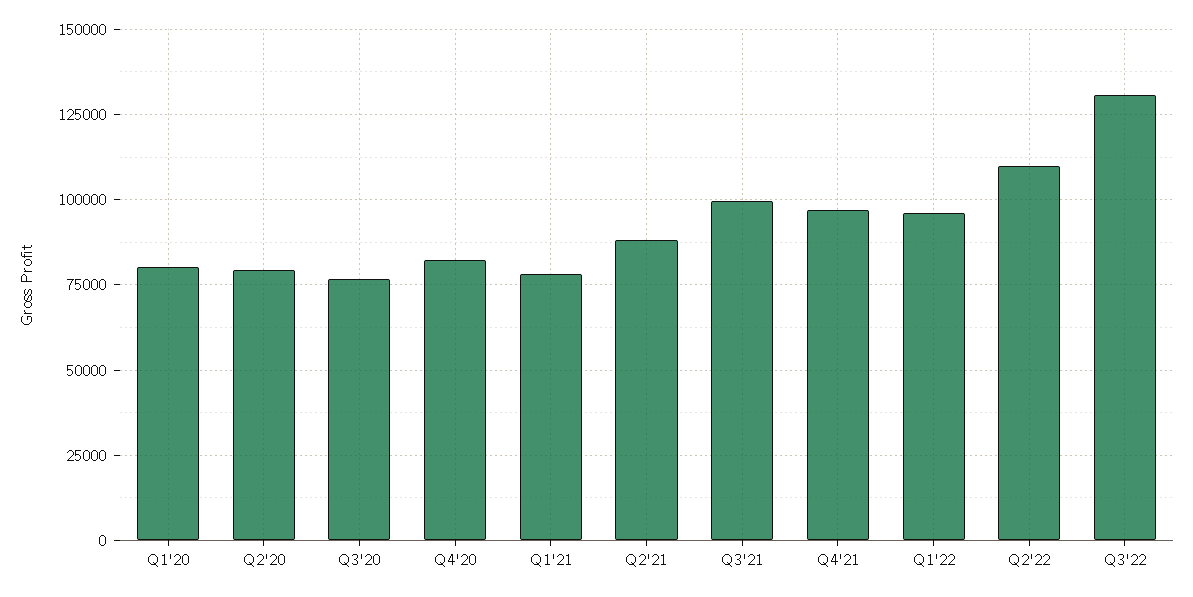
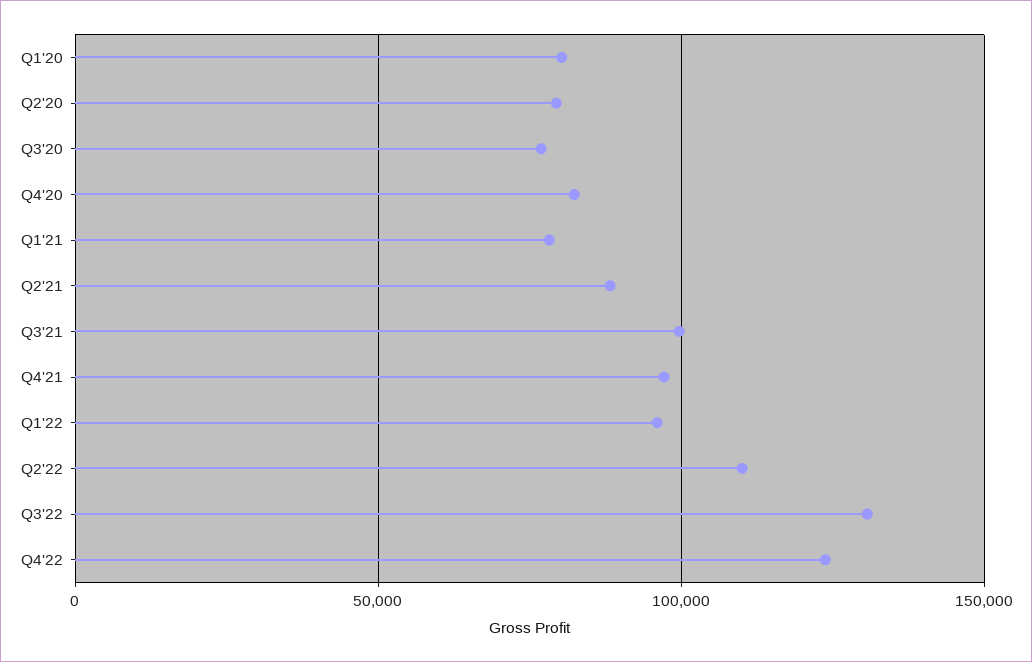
Q4'22: none -> 125000

